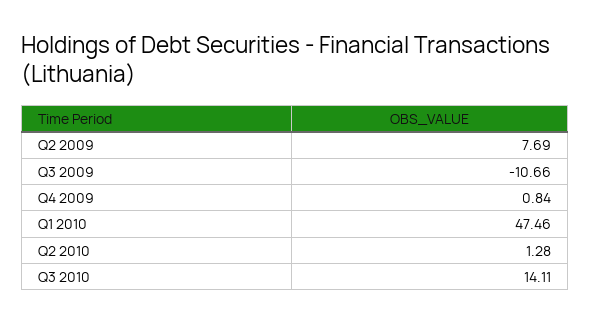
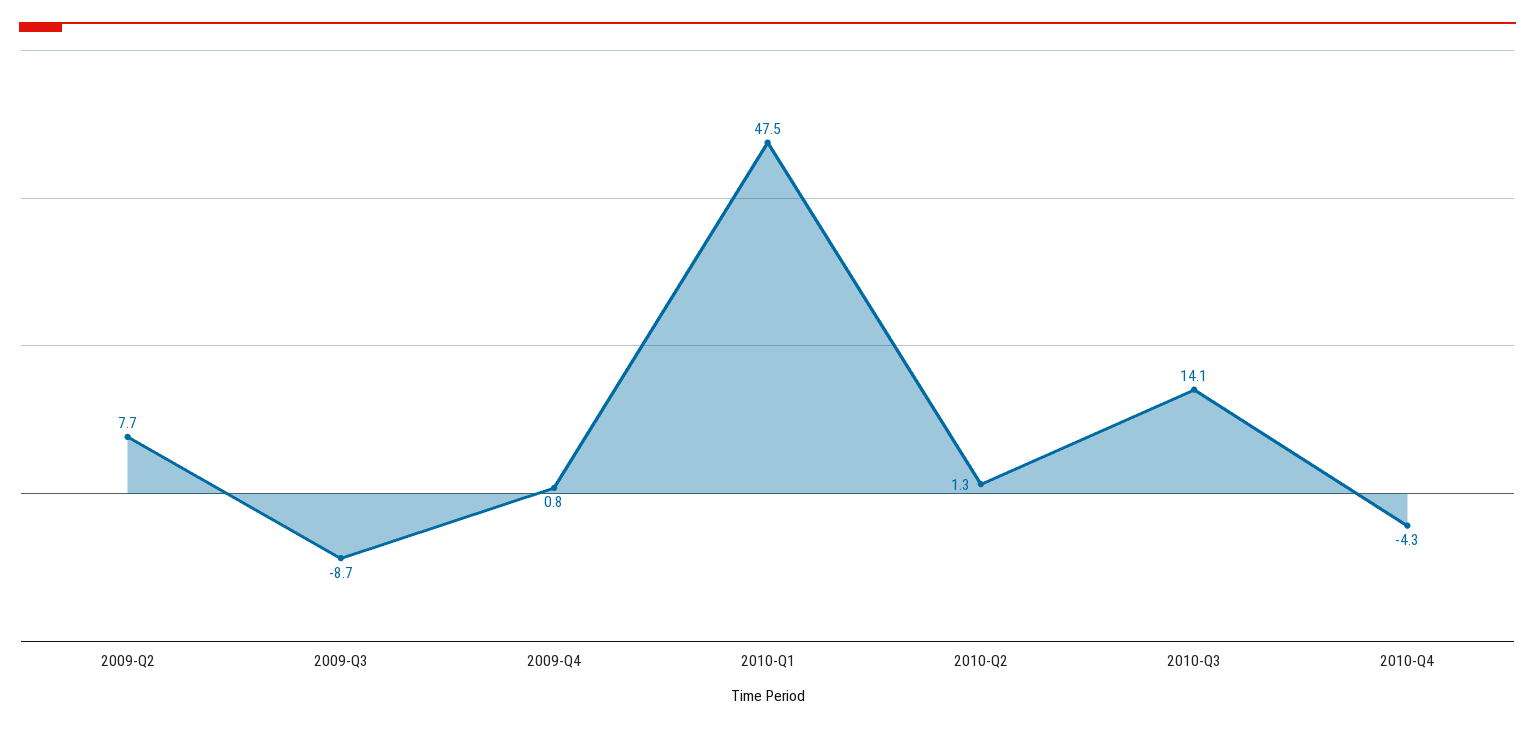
Q3 2009: -10.66 -> -8.7
2010-Q4: none -> -4.3

